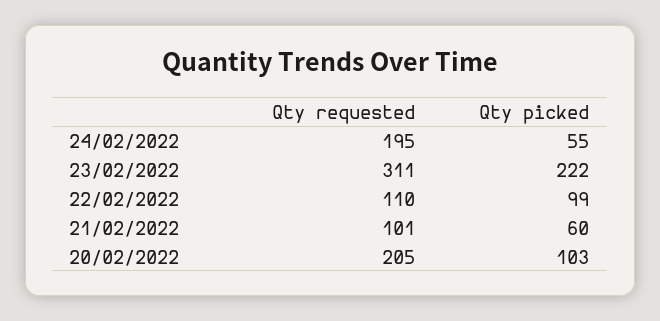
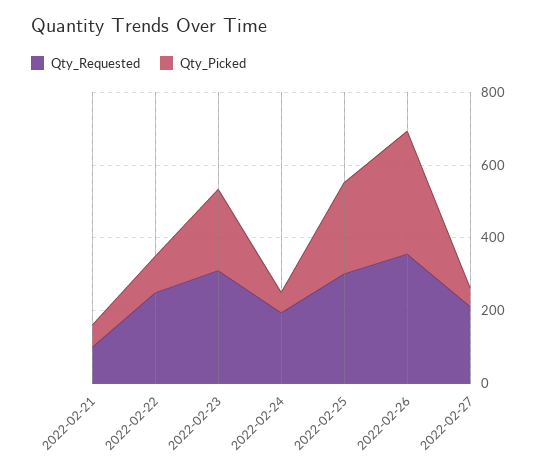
Qty requested, 22/02/2022: 110 -> 250
Qty requested, 20/02/2022: 205 -> none
Qty picked, 20/02/2022: 103 -> none
Qty requested, 2022-02-25: none -> 300
Qty picked, 2022-02-25: none -> 250
Qty requested, 2022-02-26: none -> 350
Qty picked, 2022-02-26: none -> 350
Qty requested, 2022-02-27: none -> 200
Qty picked, 2022-02-27: none -> 50

